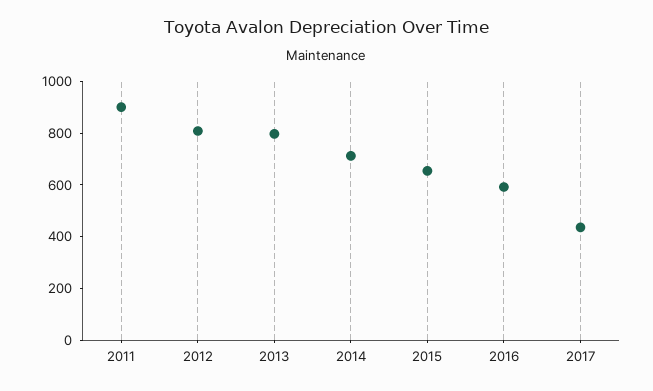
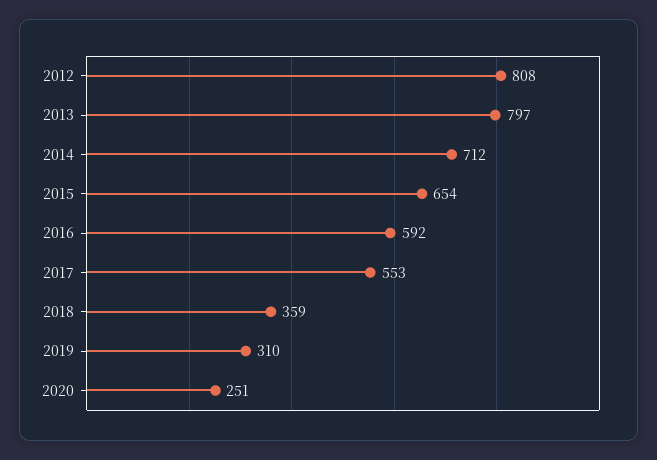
2011: 900 -> none
2017: 450 -> 553
2018: none -> 359
2019: none -> 310
2020: none -> 251

